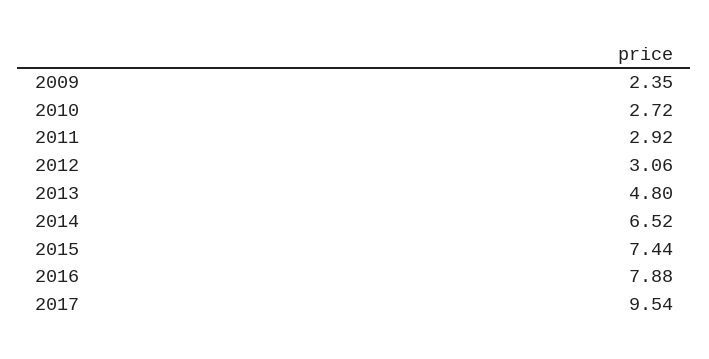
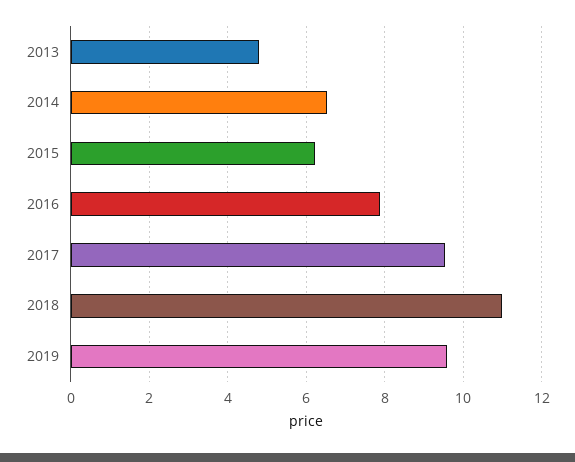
2009: 2.35 -> none
2010: 2.72 -> none
2011: 2.92 -> none
2012: 3.06 -> none
2015: 7.44 -> 6.2
2018: none -> 11
2019: none -> 9.6

